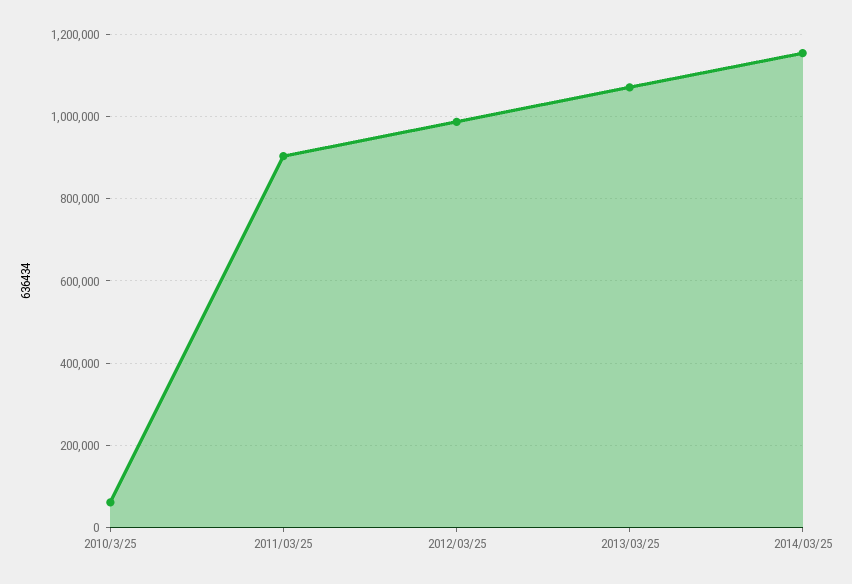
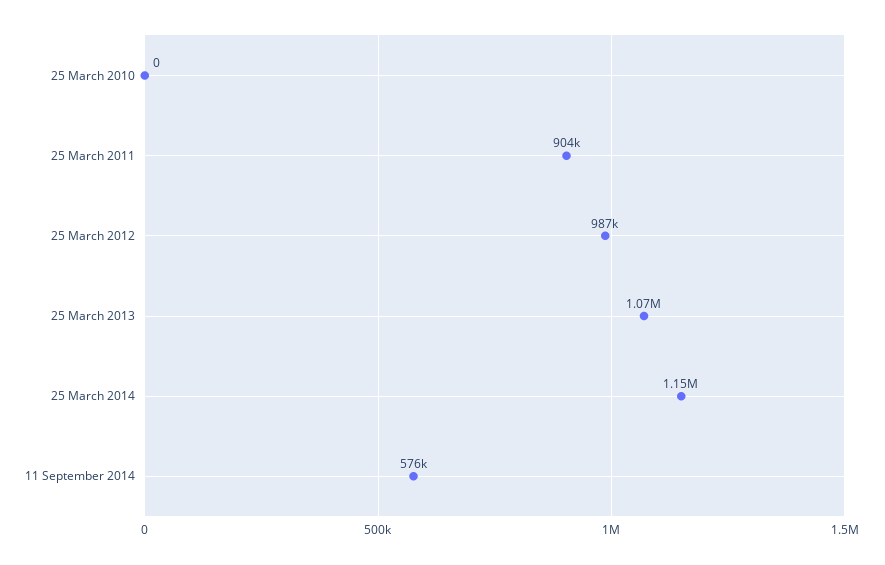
2010/3/25: 60000 -> 0
11 September 2014: none -> 576000

